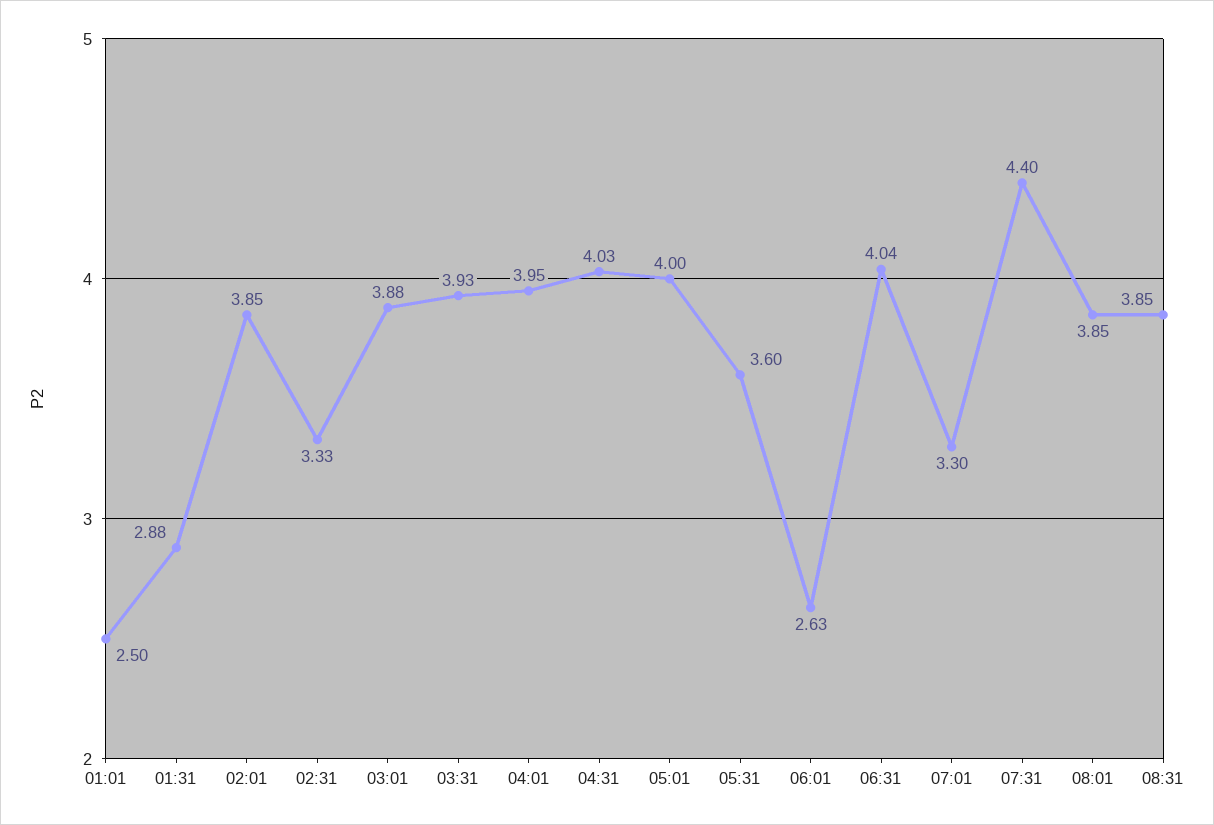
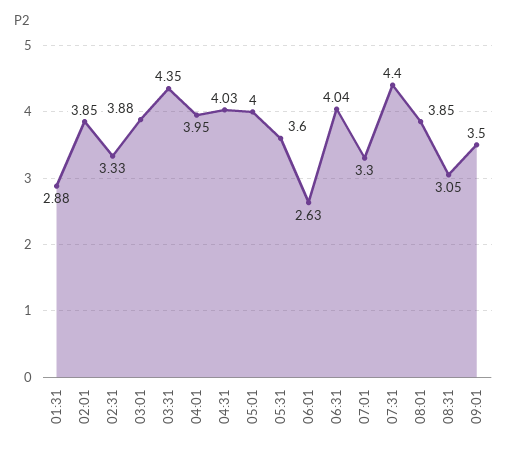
01:01: 2.5 -> none
03:31: 3.93 -> 4.35
08:31: 3.85 -> 3.05
09:01: none -> 3.5

